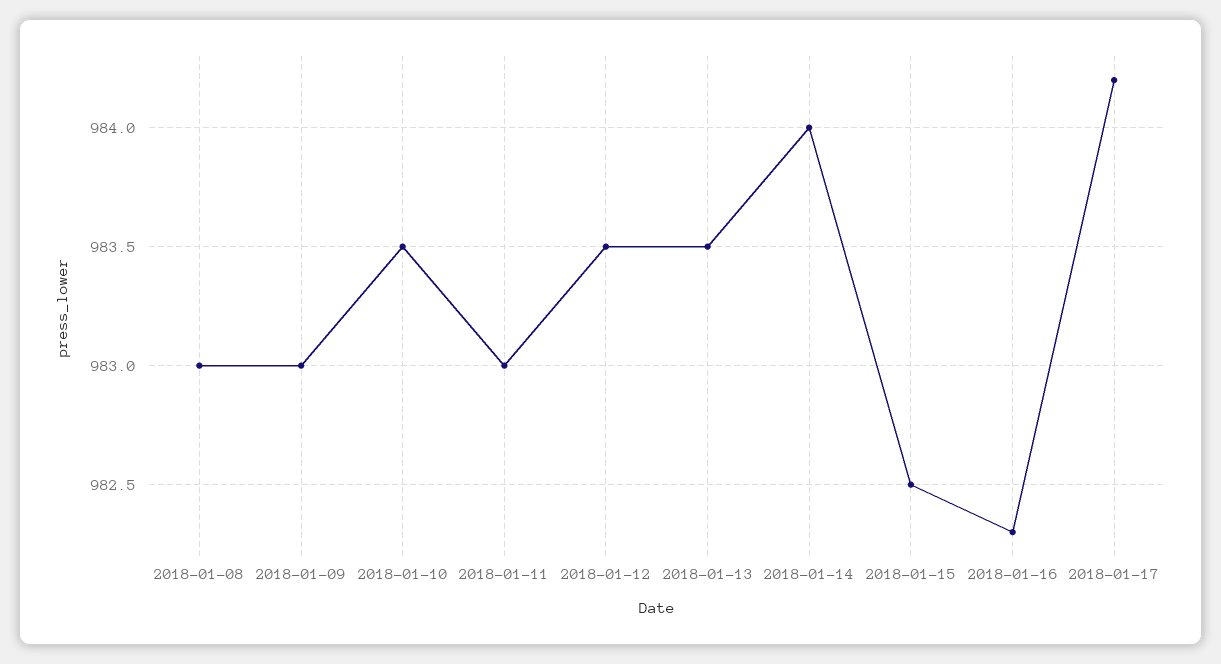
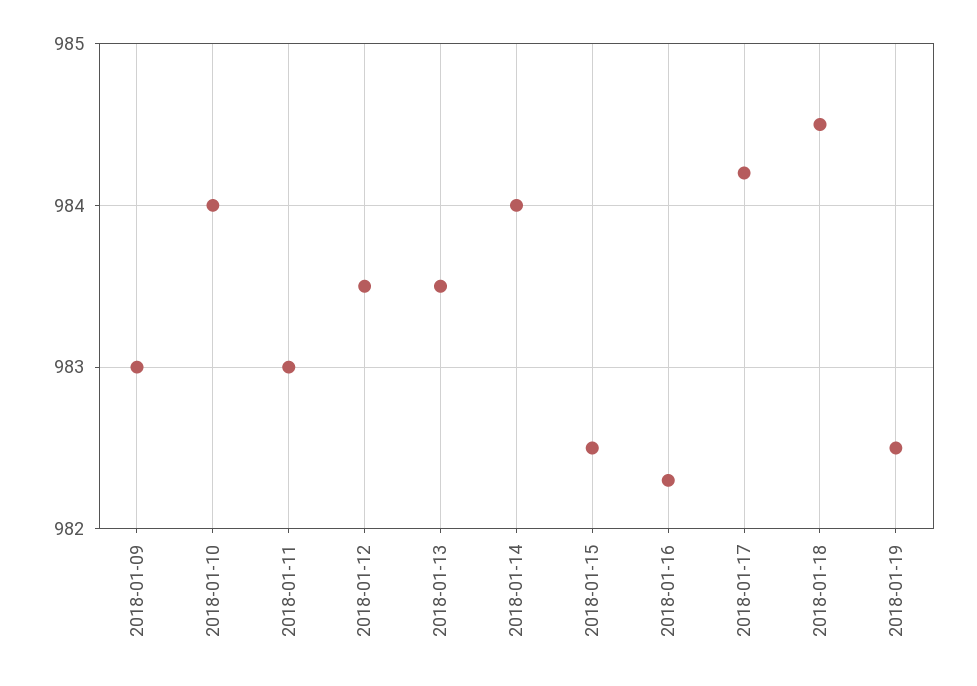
2018-01-08: 983 -> none
2018-01-10: 983.5 -> 984
2018-01-18: none -> 984.5
2018-01-19: none -> 982.5

